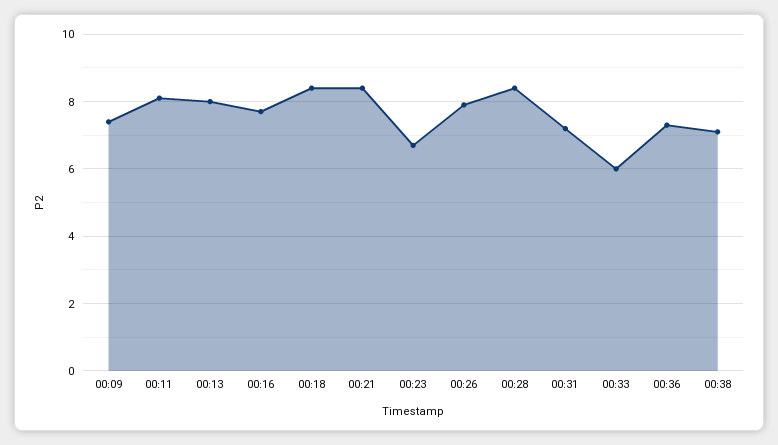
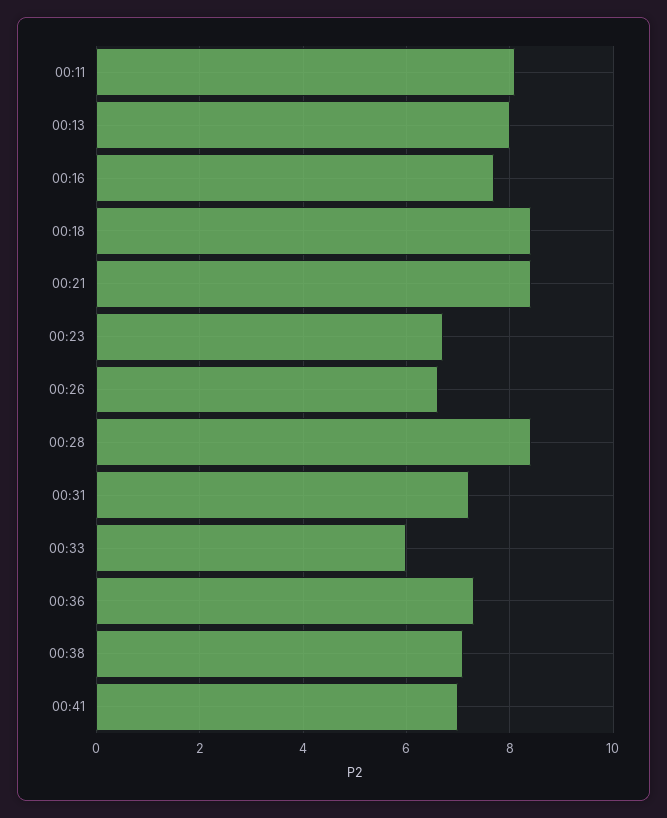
00:09: 7.5 -> none
00:26: 8 -> 6.5
00:41: none -> 7

